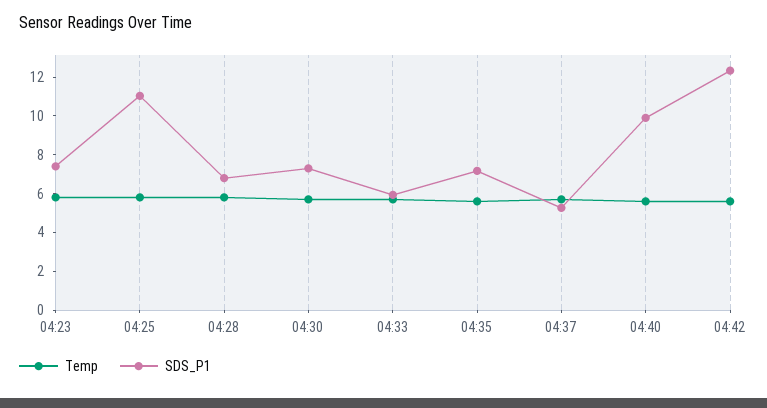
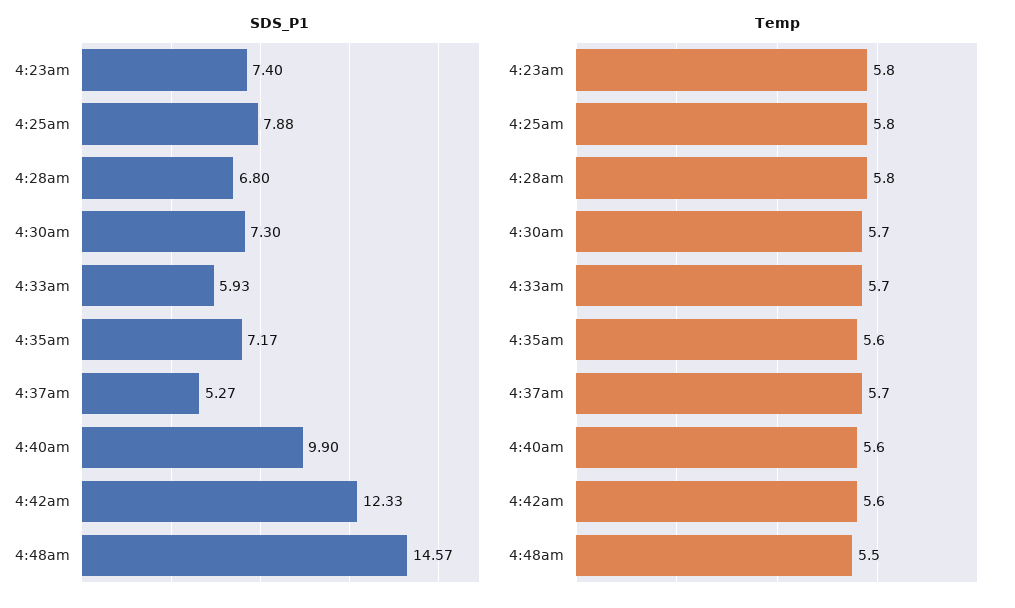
SDS_P1, 04:25: 11 -> 7.88
SDS_P1, 4:48am: none -> 14.57
Temp, 4:48am: none -> 5.5

